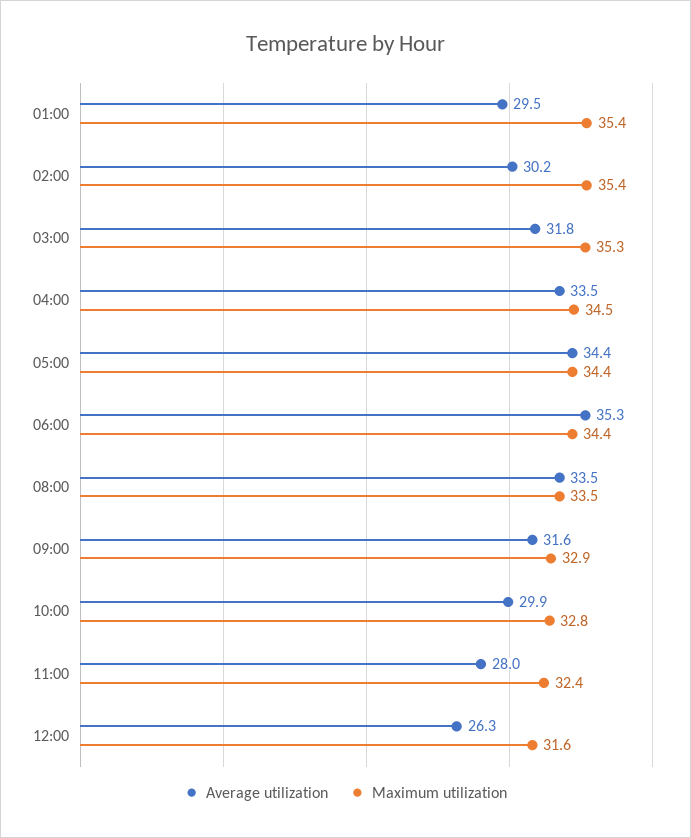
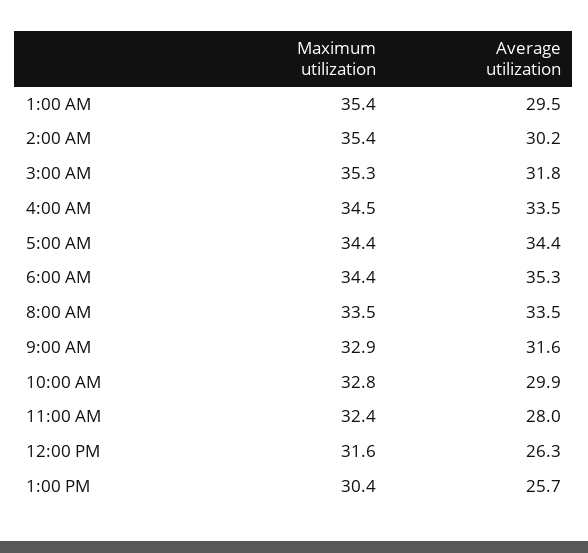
Maximum utilization, 1:00 PM: none -> 30.4
Average utilization, 1:00 PM: none -> 25.7

